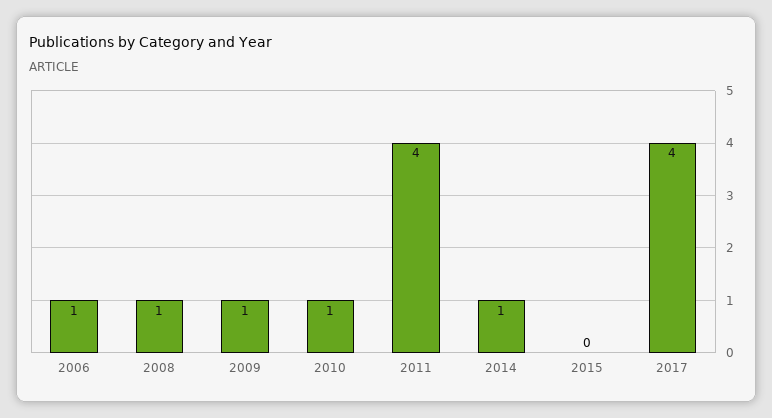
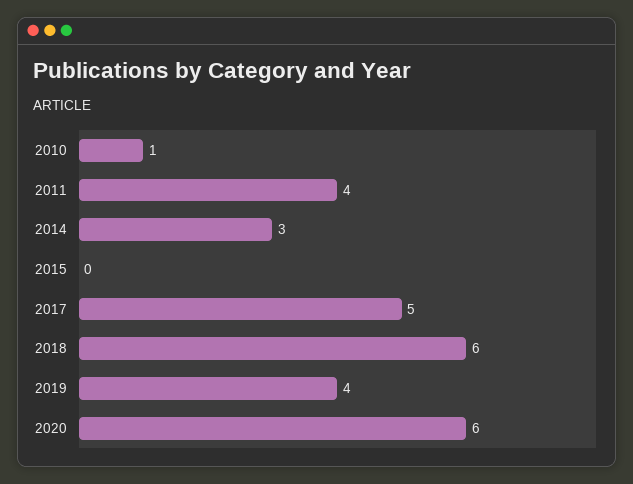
2006: 1 -> none
2008: 1 -> none
2009: 1 -> none
2014: 1 -> 3
2017: 4 -> 5
2018: none -> 6
2019: none -> 4
2020: none -> 6

